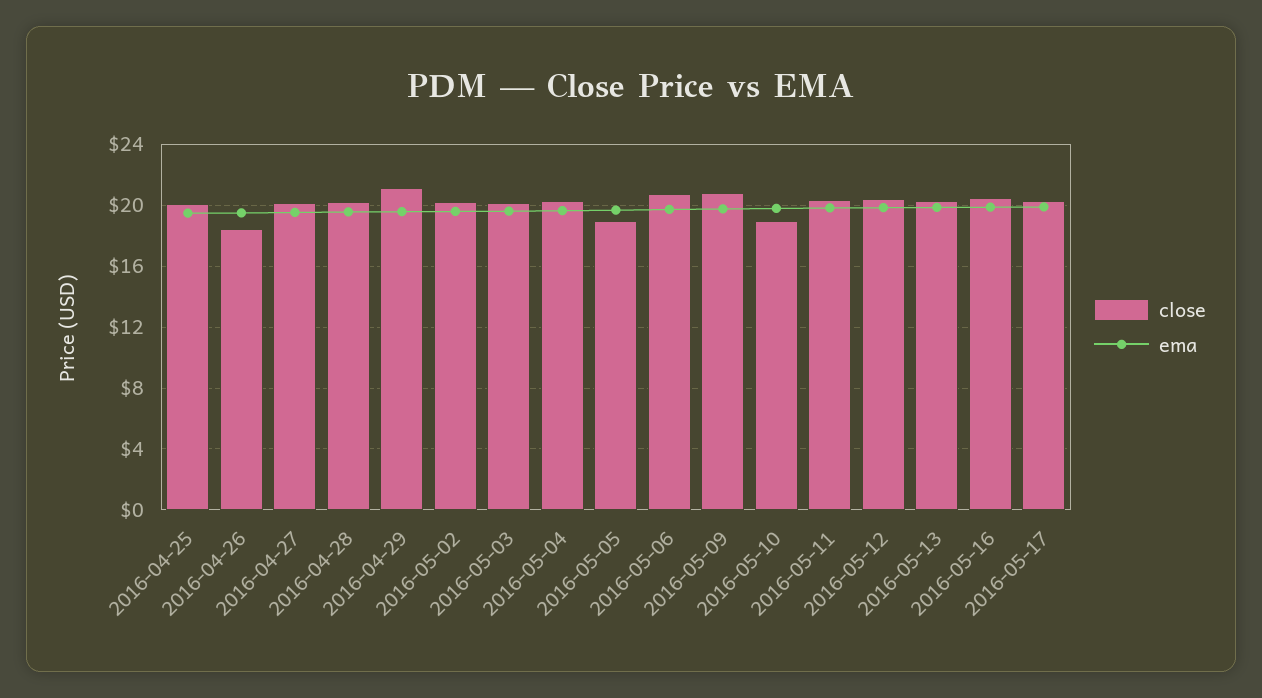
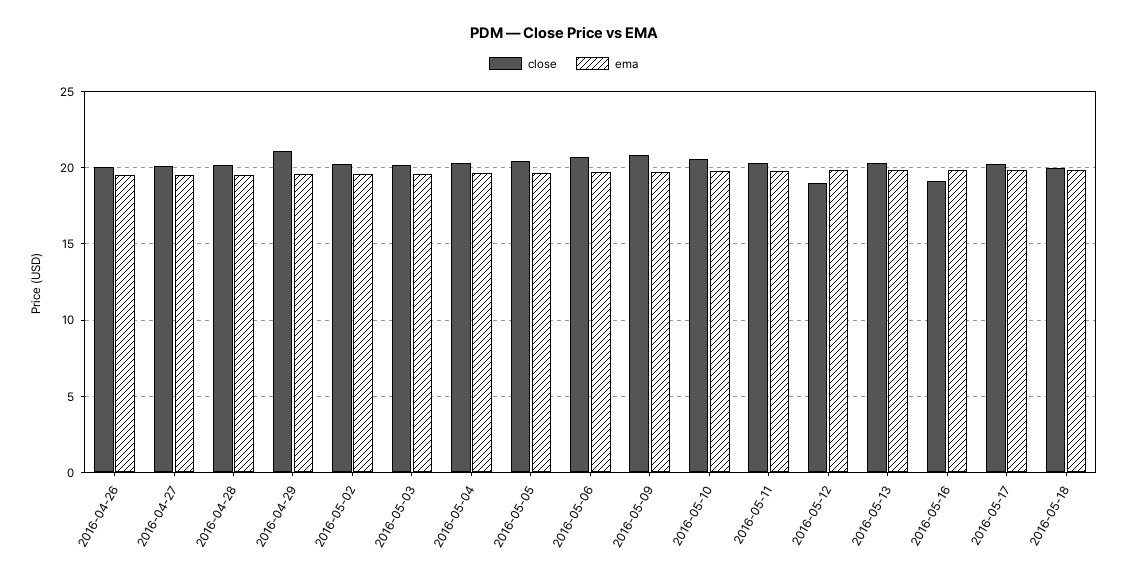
close, 2016-04-25: 20 -> none
ema, 2016-04-25: 19.5 -> none
close, 2016-04-26: 18.5 -> 20
close, 2016-05-05: 19 -> 20.5
close, 2016-05-10: 19 -> 20.5
close, 2016-05-12: 20.5 -> 19
close, 2016-05-16: 20.5 -> 19
close, 2016-05-18: none -> 20
ema, 2016-05-18: none -> 20

